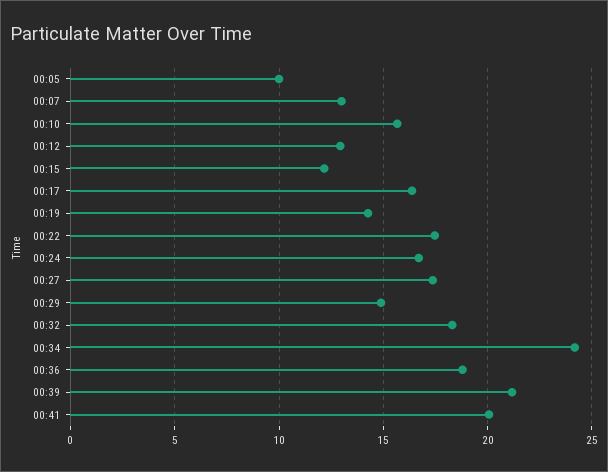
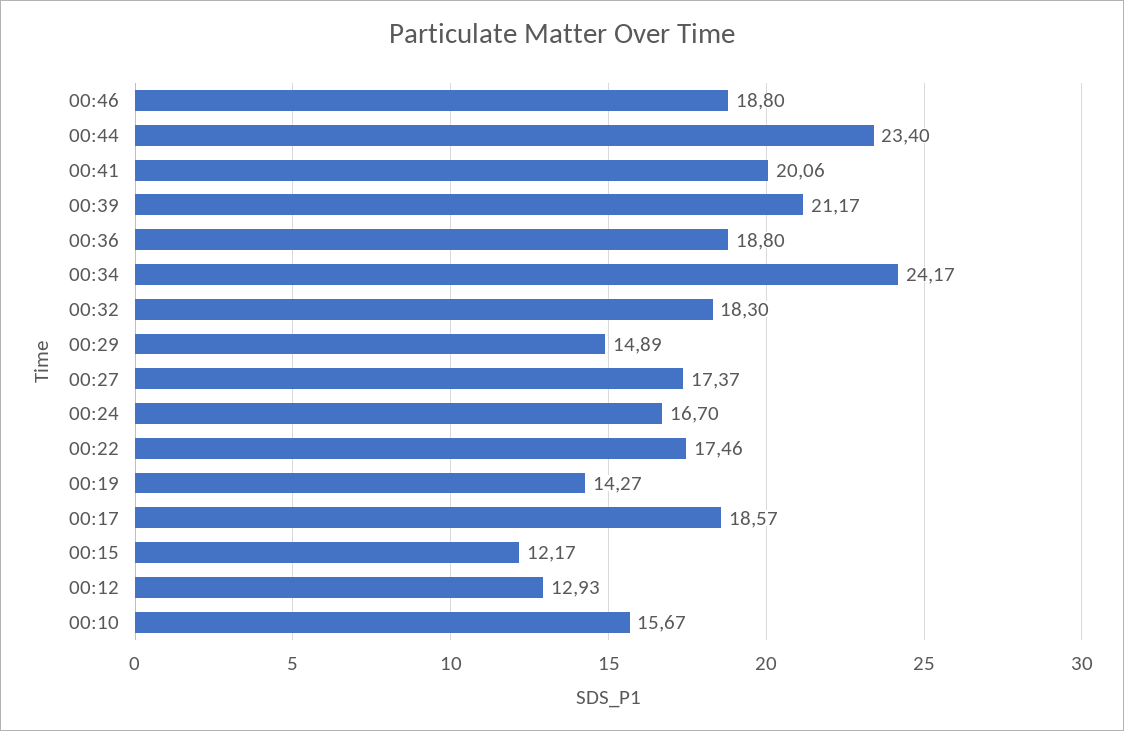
00:05: 10 -> none
00:07: 13 -> none
00:17: 16.5 -> 18.57
00:46: none -> 18.8
00:44: none -> 23.4

